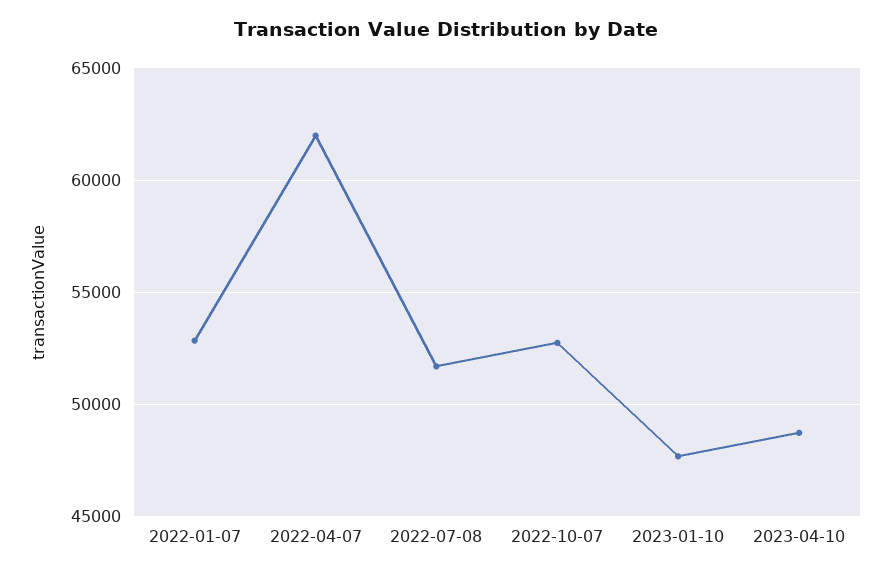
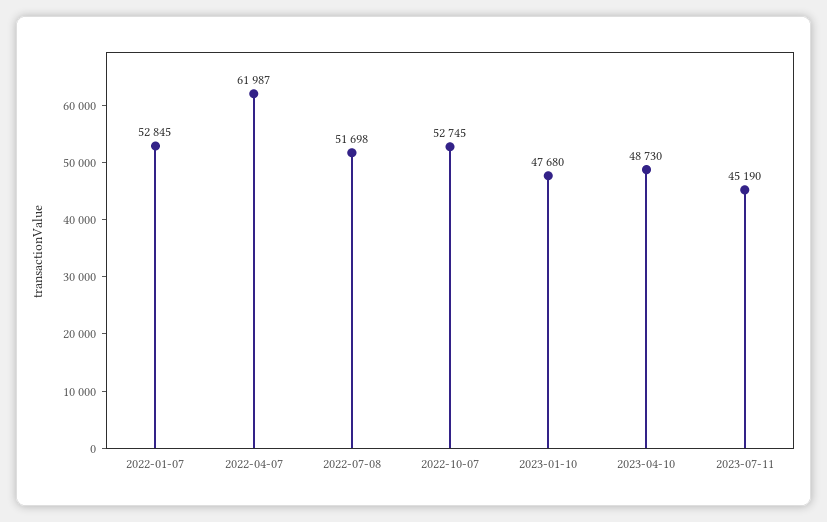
2023-07-11: none -> 45190

